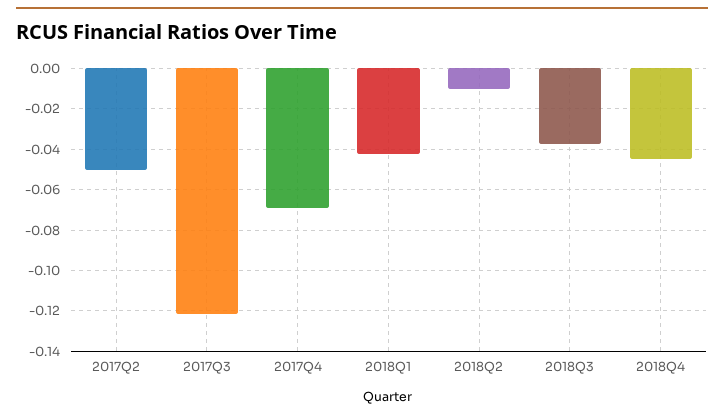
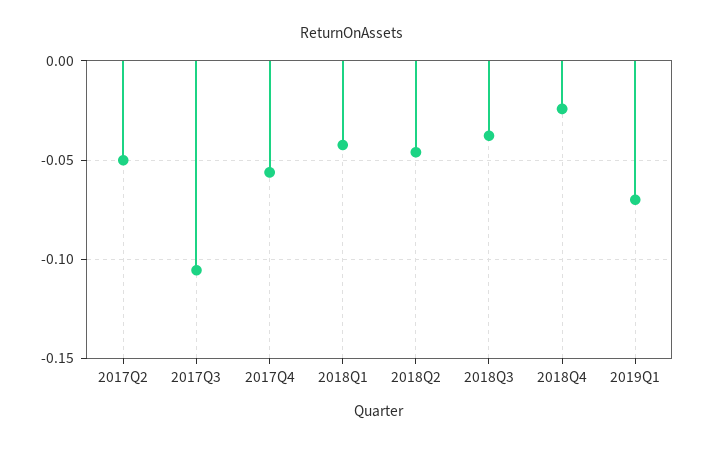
2017Q3: -0.12 -> -0.105
2017Q4: -0.07 -> -0.055
2018Q2: -0.01 -> -0.045
2018Q4: -0.045 -> -0.025
2019Q1: none -> -0.07

